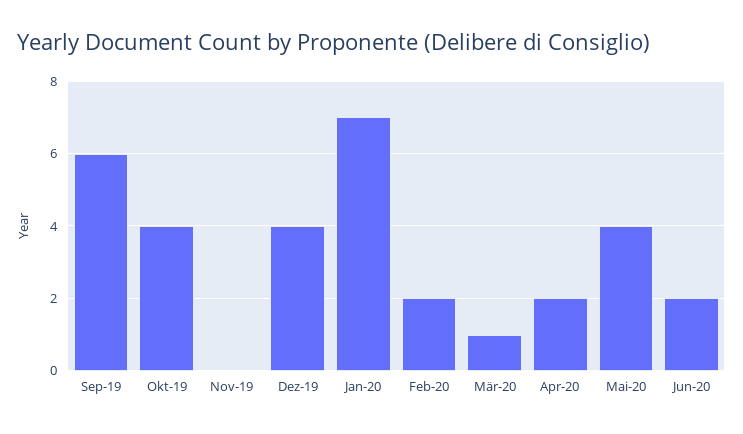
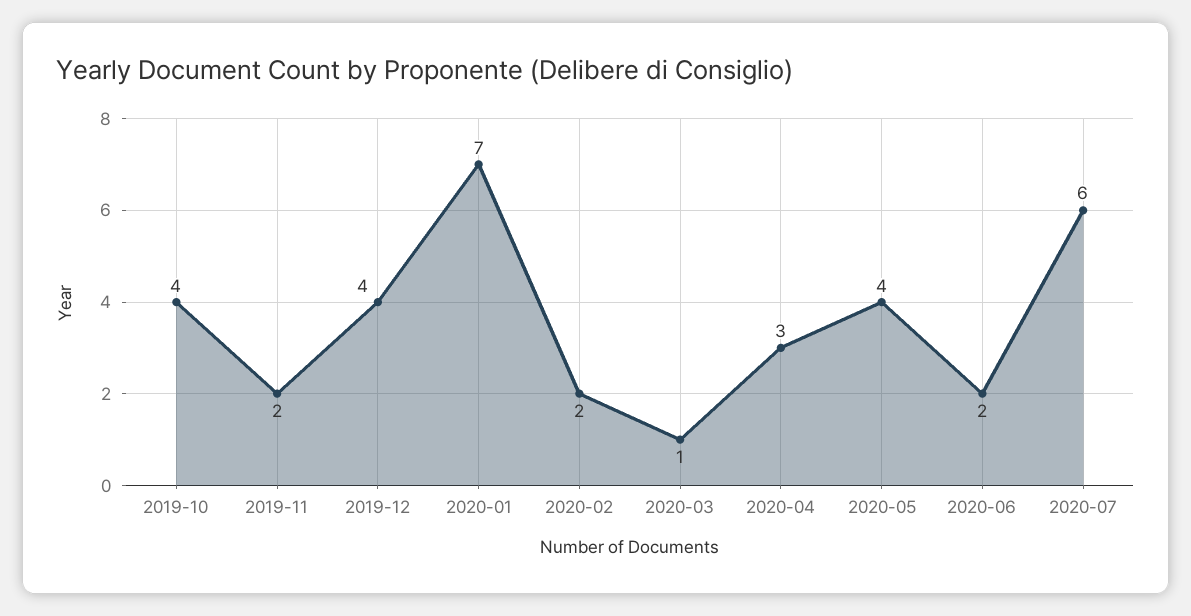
Sep-19: 6 -> none
Nov-19: 0 -> 2
Apr-20: 2 -> 3
2020-07: none -> 6

